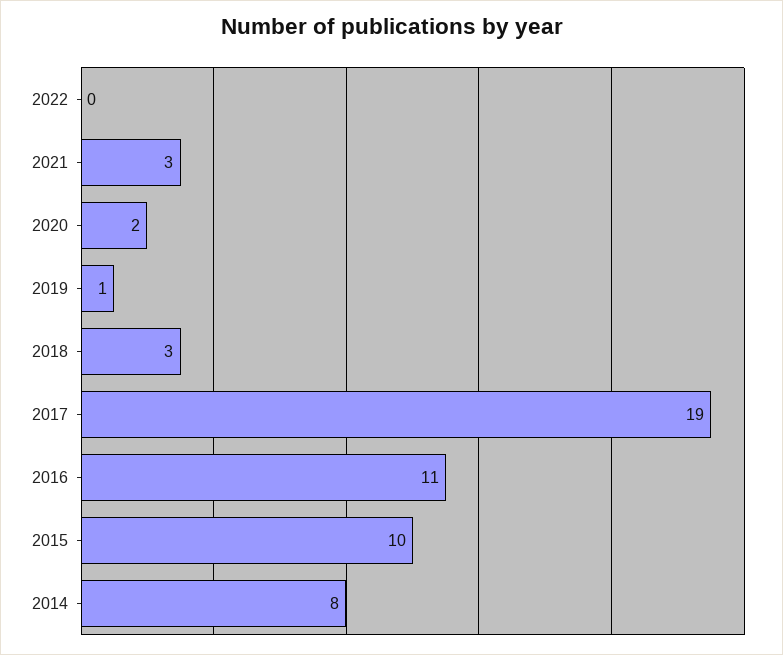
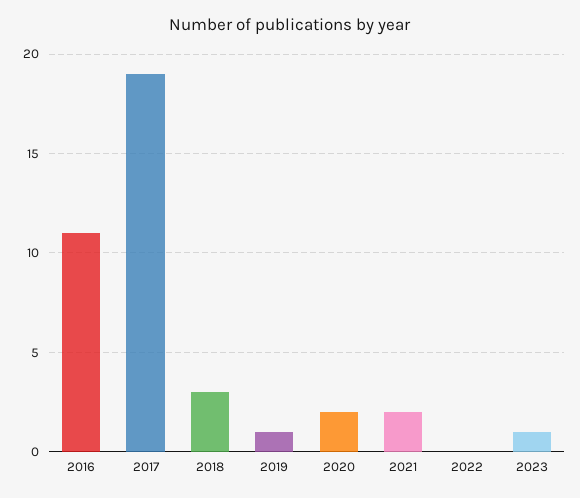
2021: 3 -> 2
2015: 10 -> none
2014: 8 -> none
2023: none -> 1

